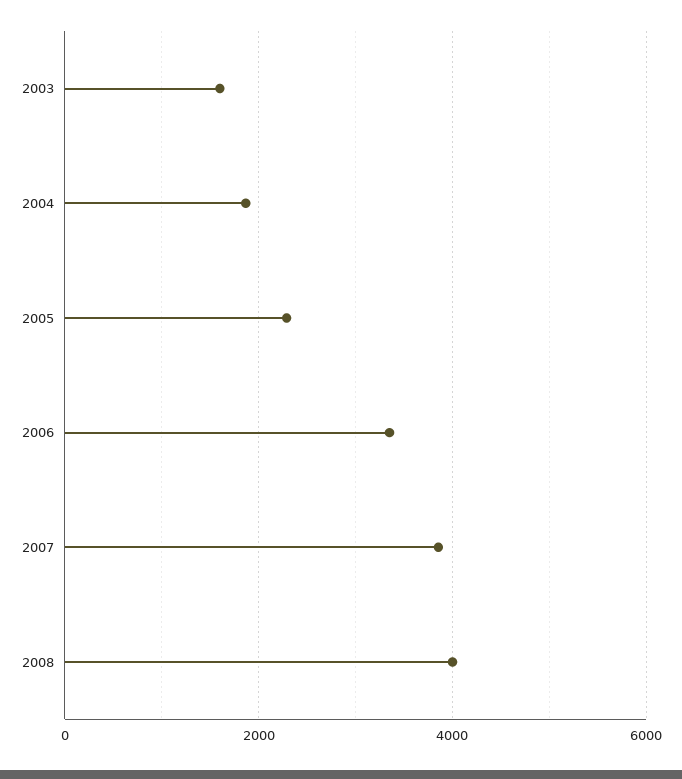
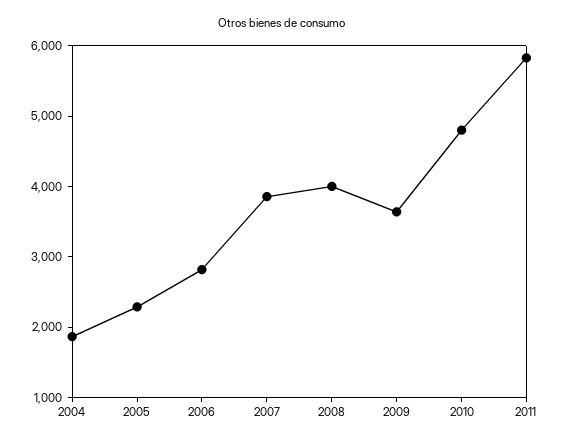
2003: 1600 -> none
2006: 3400 -> 2800
2009: none -> 3600
2010: none -> 4800
2011: none -> 5800

